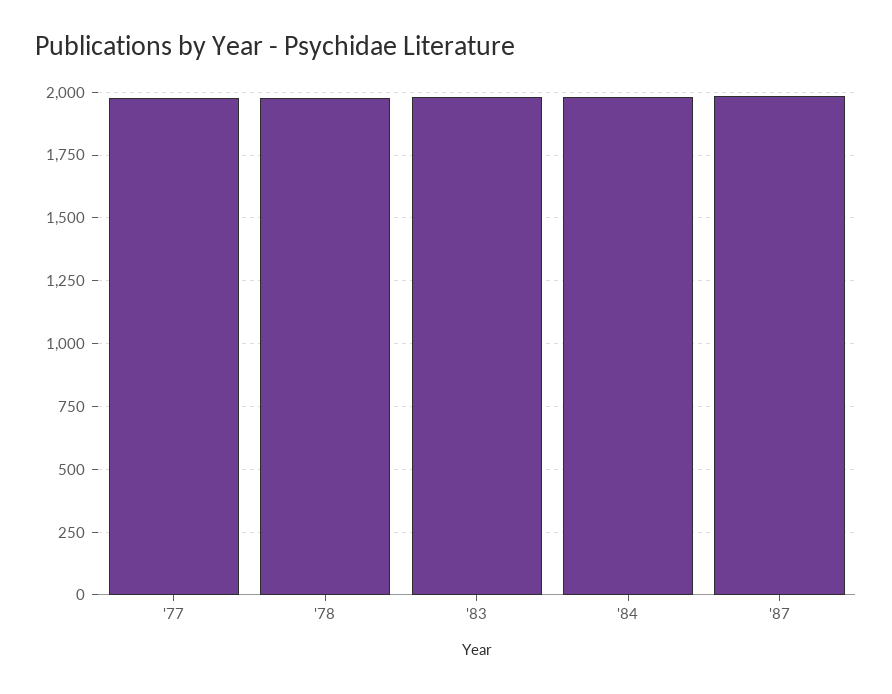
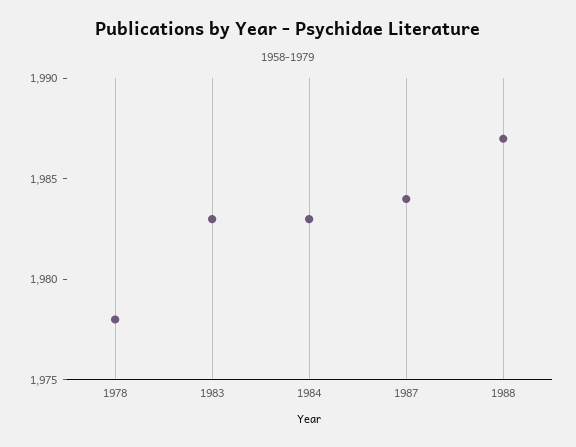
'77: 1975 -> none
1988: none -> 1987

